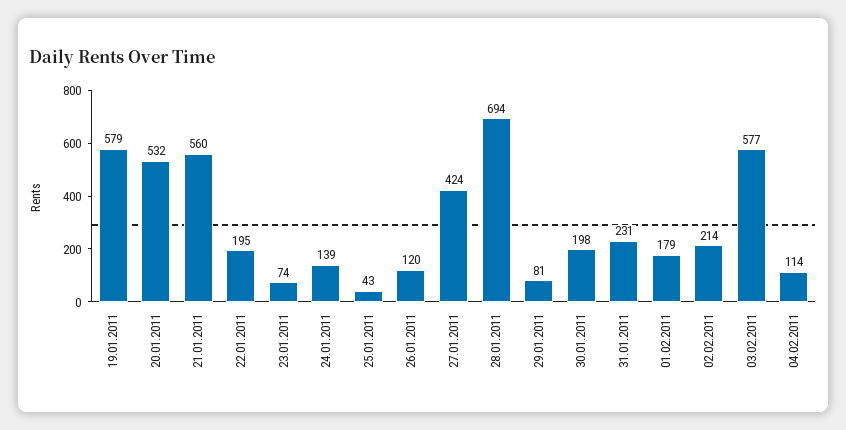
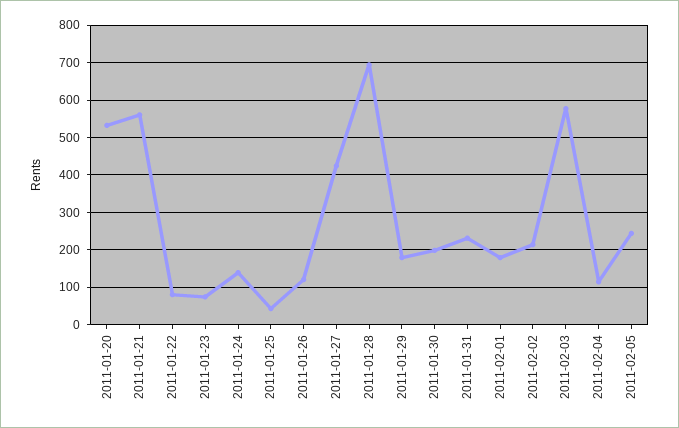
19.01.2011: 579 -> none
22.01.2011: 195 -> 80
29.01.2011: 81 -> 180
2011-02-05: none -> 240

